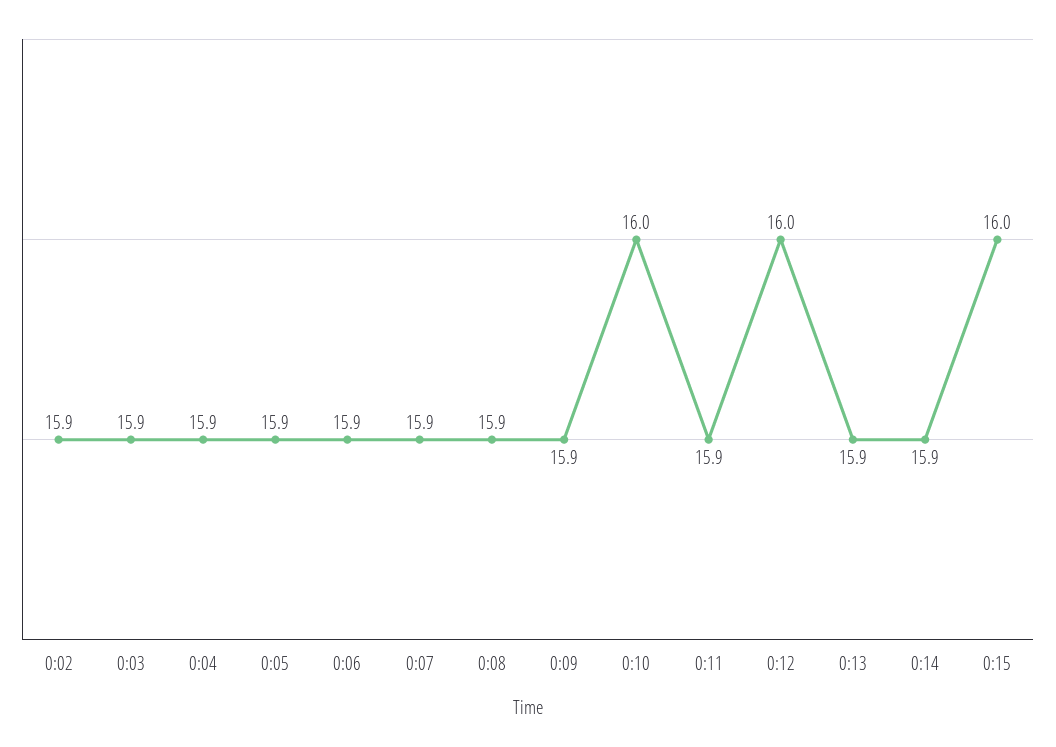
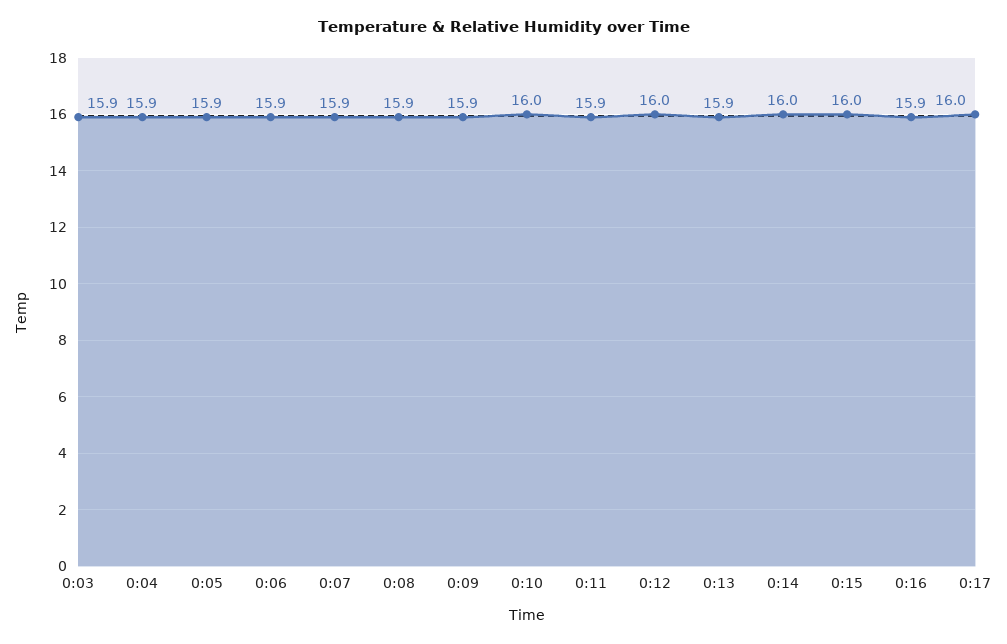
0:02: 15.9 -> none
0:14: 15.9 -> 16
0:16: none -> 15.9
0:17: none -> 16

